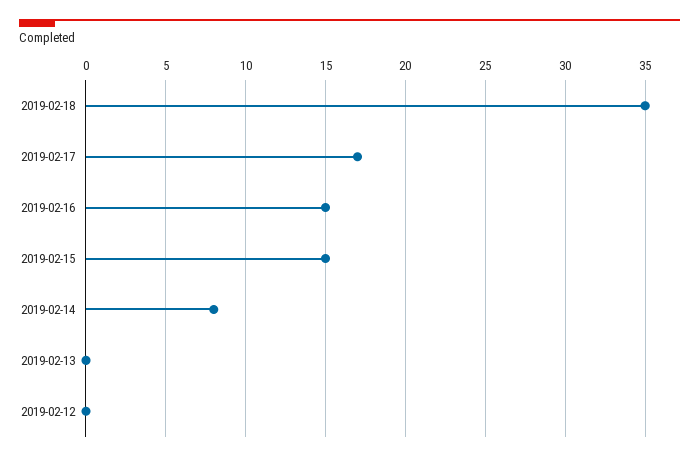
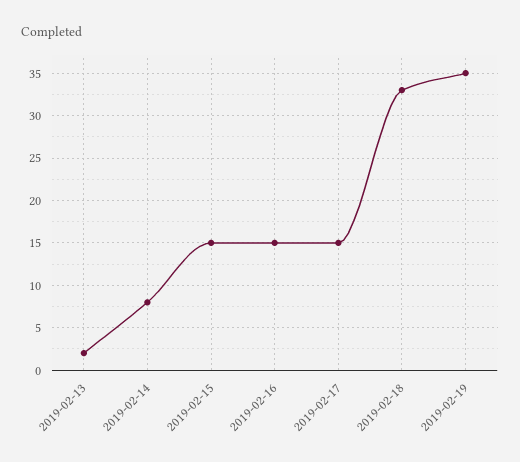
2019-02-18: 35 -> 33
2019-02-17: 17 -> 15
2019-02-13: 0 -> 2
2019-02-12: 0 -> none
2019-02-19: none -> 35

